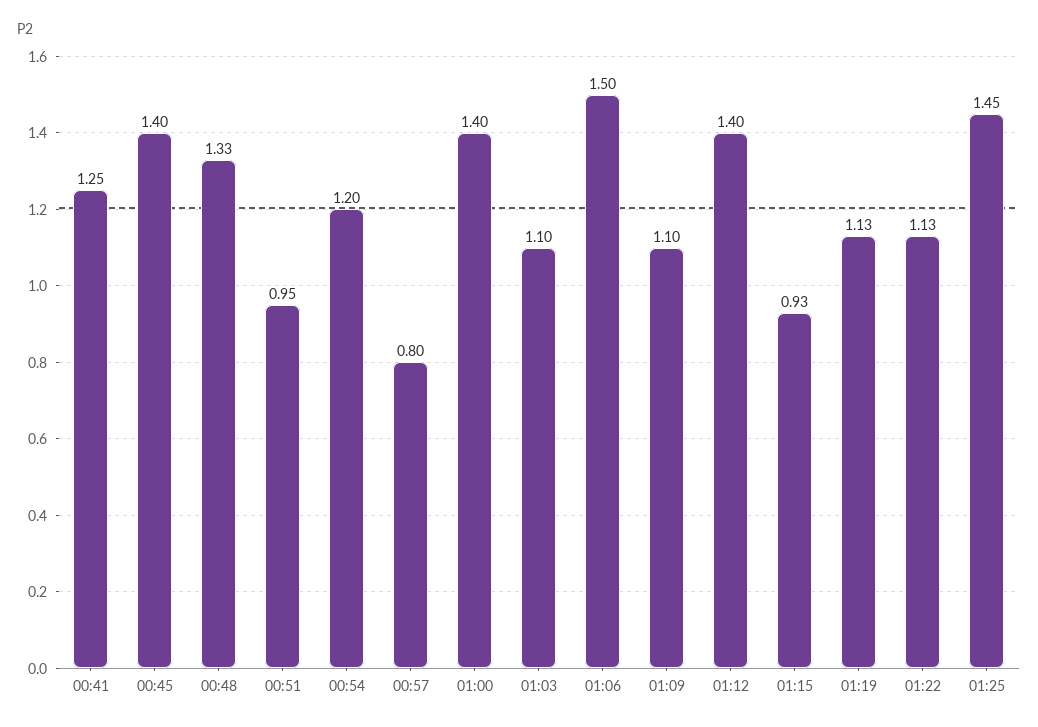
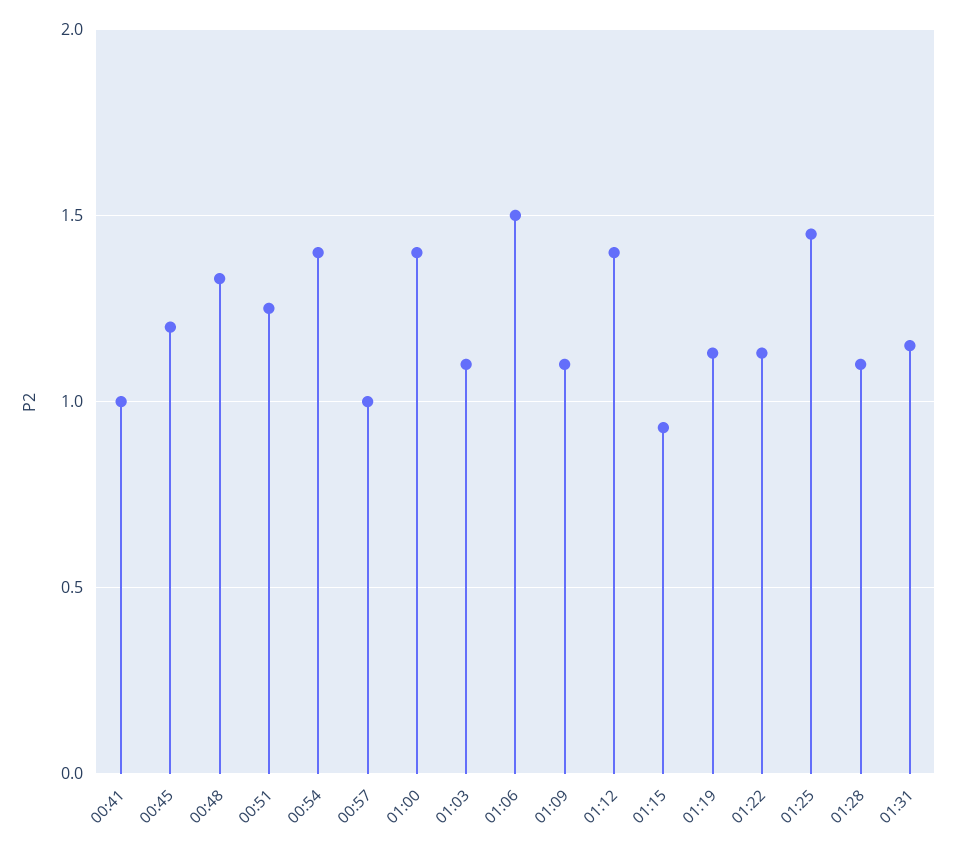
00:41: 1.25 -> 1
00:45: 1.4 -> 1.2
00:51: 0.95 -> 1.25
00:54: 1.2 -> 1.4
00:57: 0.8 -> 1
01:28: none -> 1.1
01:31: none -> 1.15

